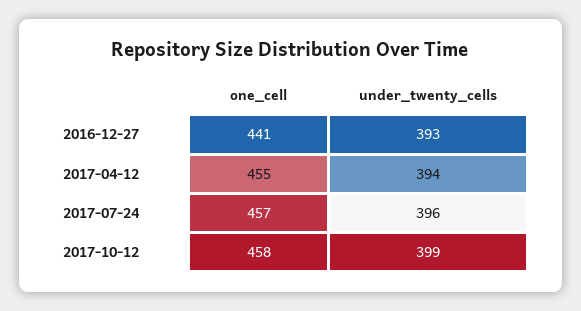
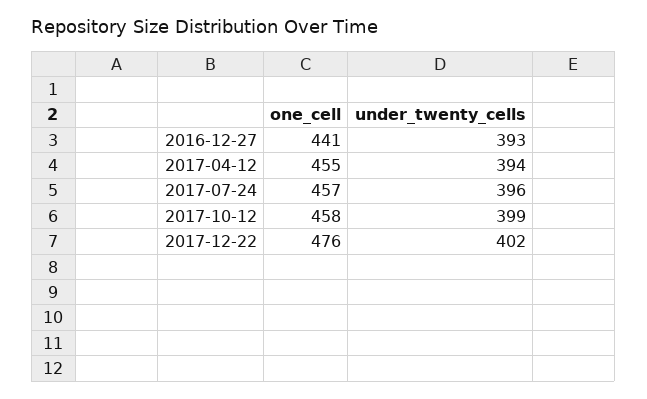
one_cell, 2017-12-22: none -> 476
under_twenty_cells, 2017-12-22: none -> 402

